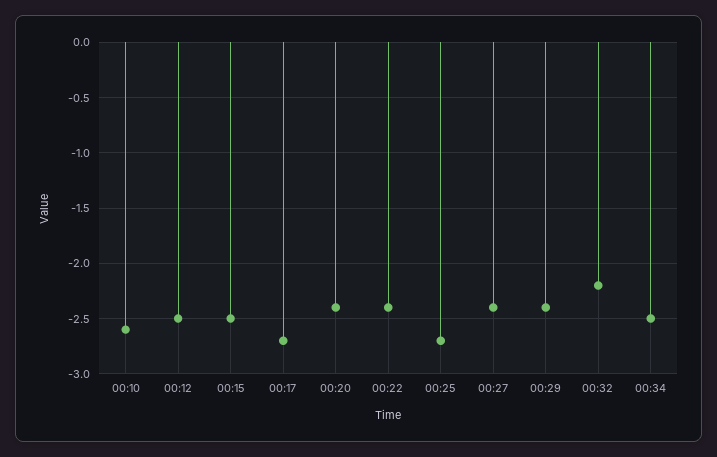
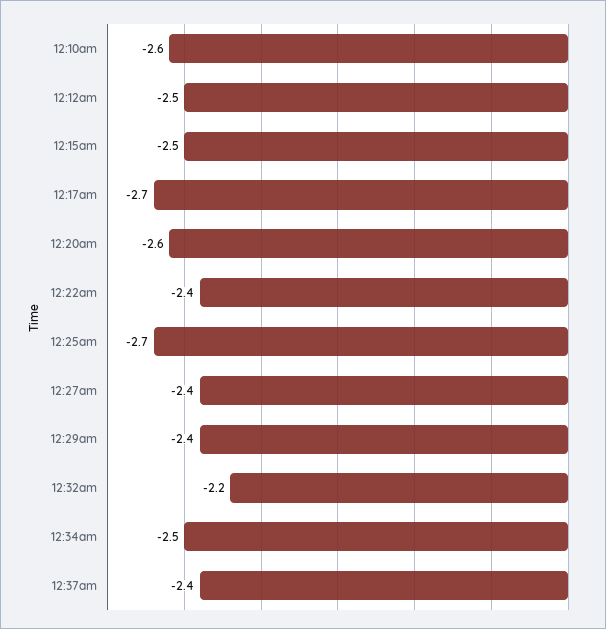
00:20: -2.4 -> -2.6
12:37am: none -> -2.4

